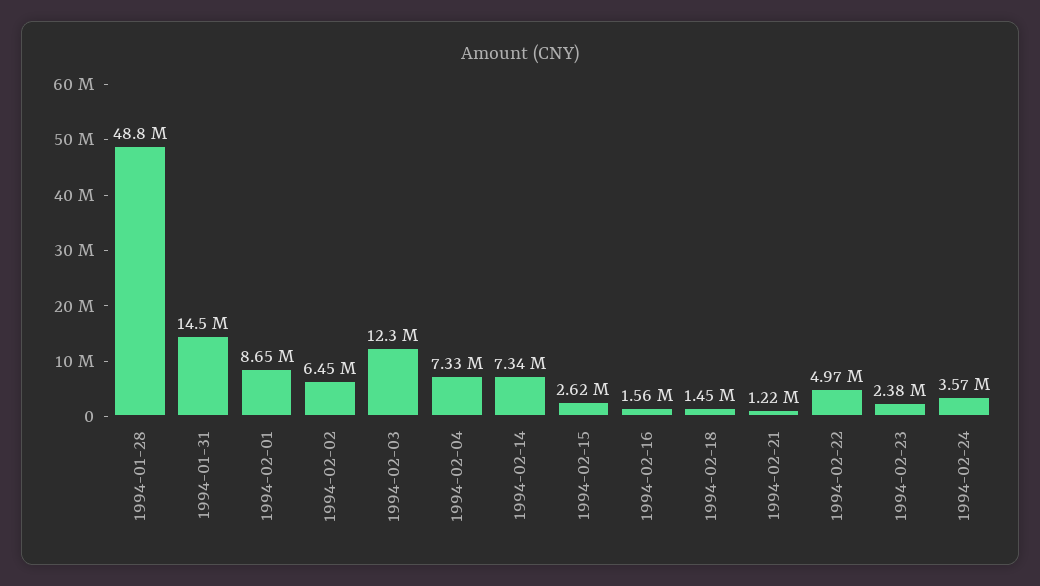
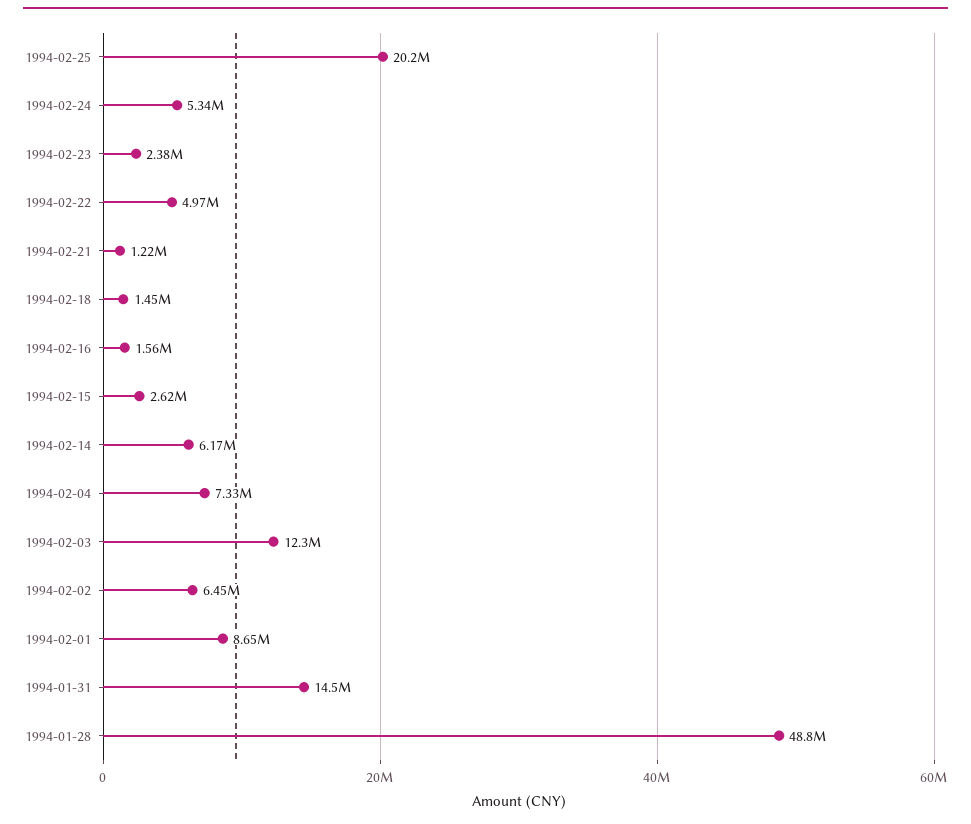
1994-02-14: 7340000 -> 6170000
1994-02-24: 3570000 -> 5340000
1994-02-25: none -> 20200000

